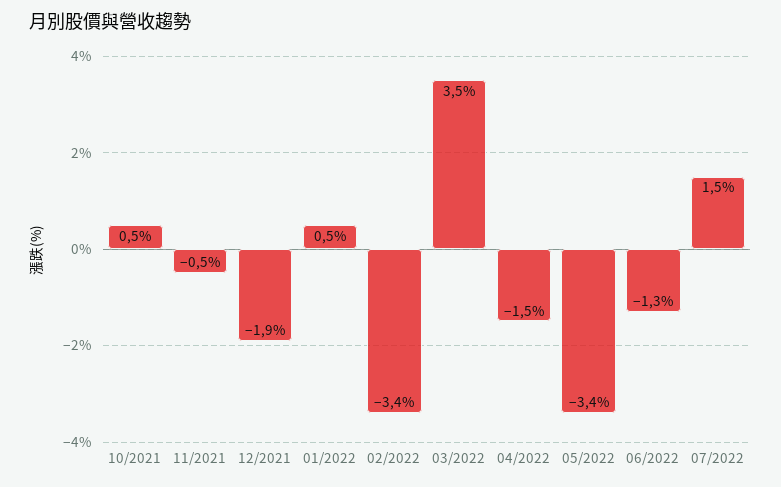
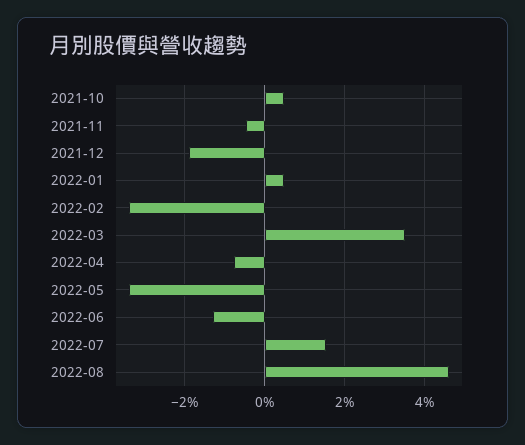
04/2022: -1.5 -> -0.8
2022-08: none -> 4.6

